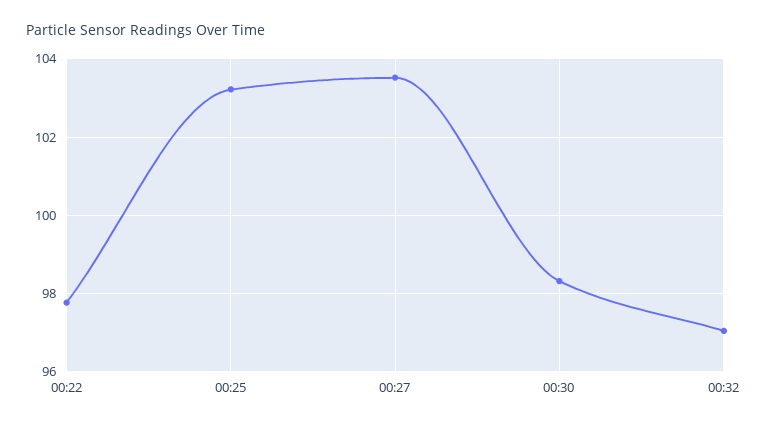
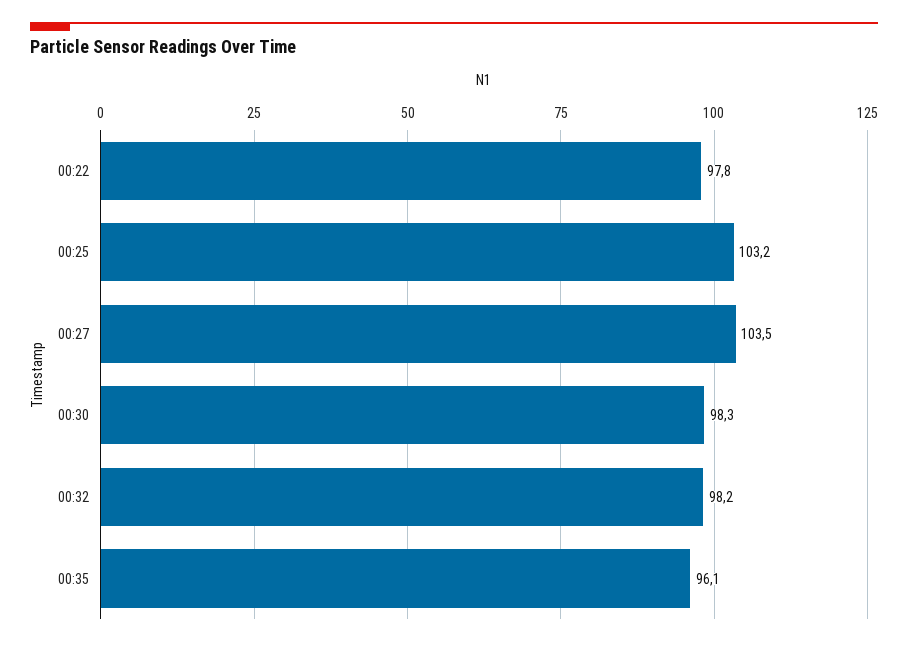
00:32: 97 -> 98.2
00:35: none -> 96.1

